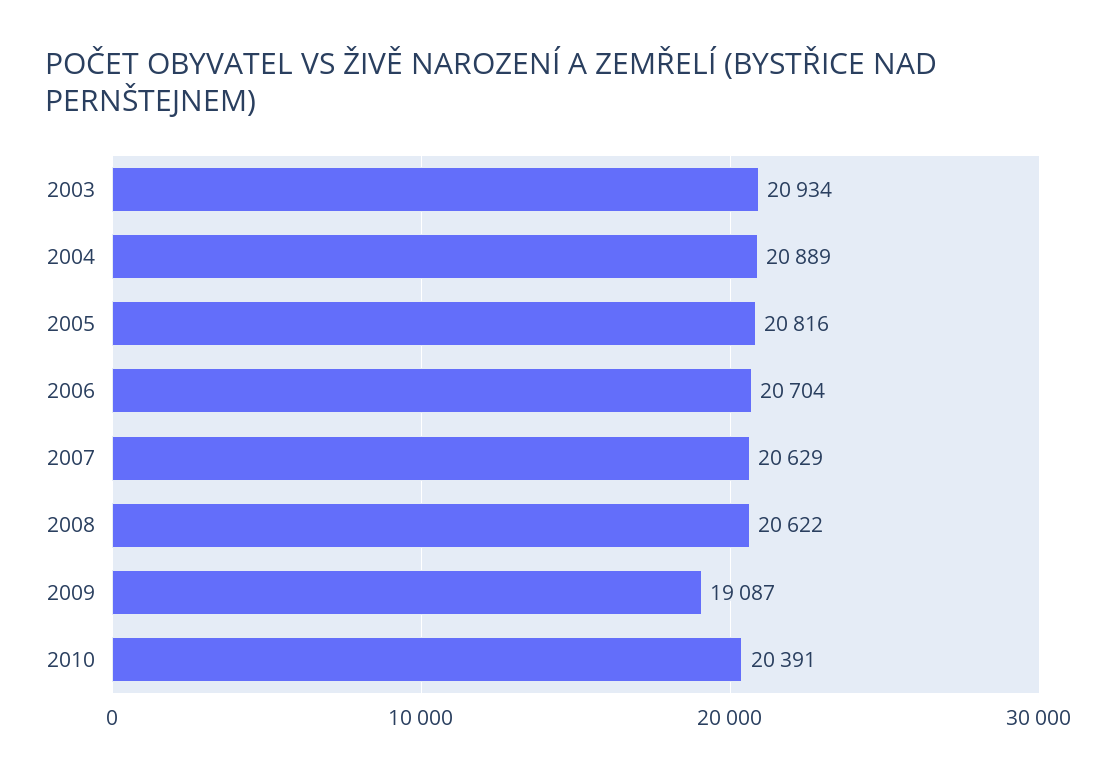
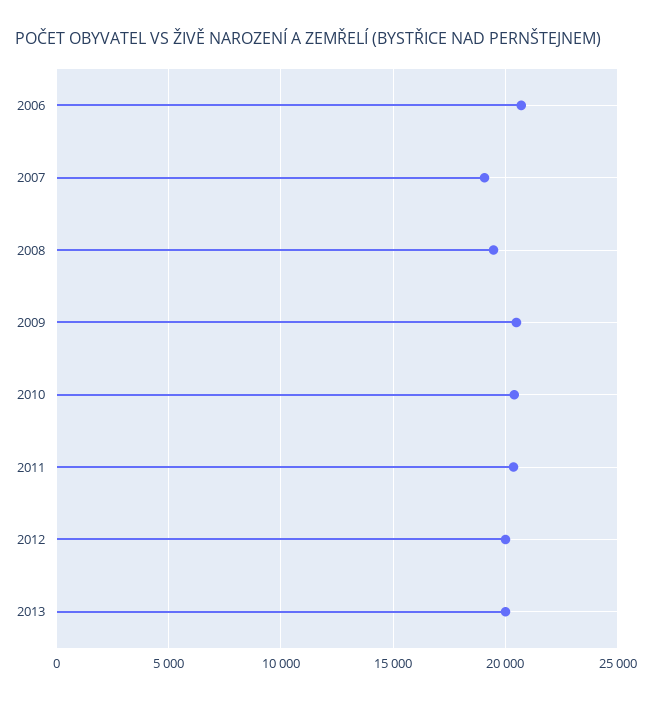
2003: 20934 -> none
2004: 20889 -> none
2005: 20816 -> none
2007: 20629 -> 19000
2008: 20622 -> 19500
2009: 19087 -> 20500
2011: none -> 20500
2012: none -> 20000
2013: none -> 20000

